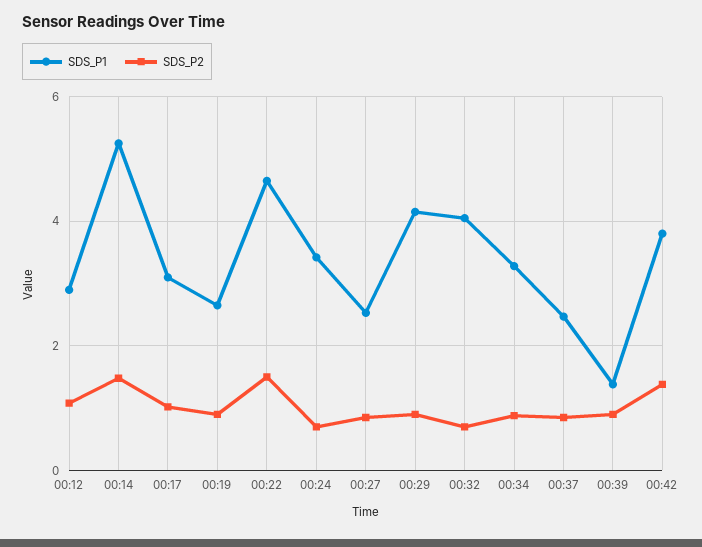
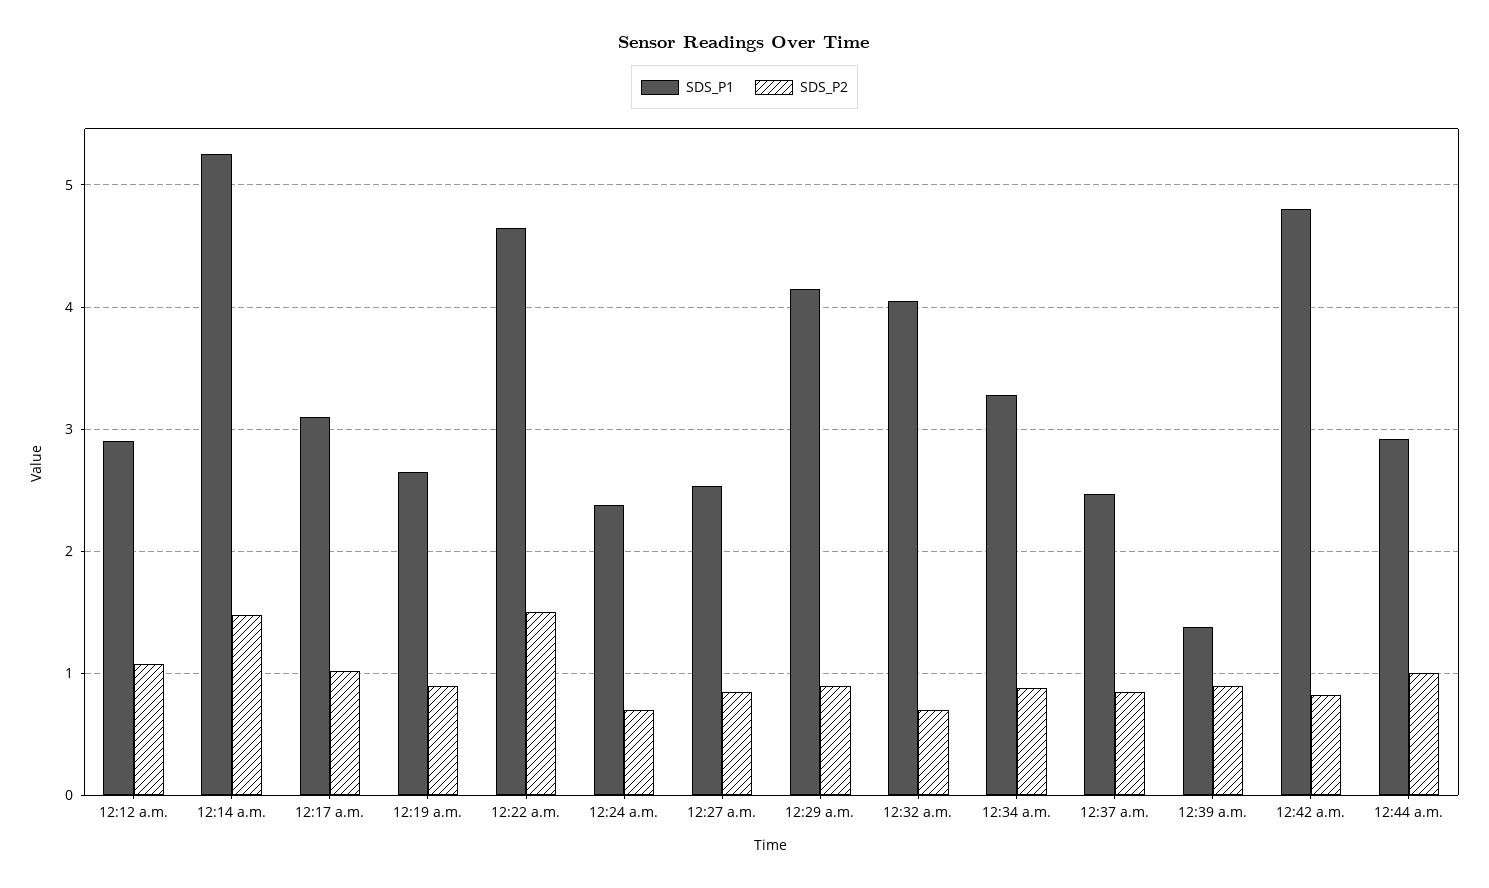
SDS_P1, 00:24: 3.4 -> 2.4
SDS_P1, 00:42: 3.8 -> 4.8
SDS_P2, 00:42: 1.4 -> 0.8
SDS_P1, 12:44 a.m.: none -> 2.9
SDS_P2, 12:44 a.m.: none -> 1

